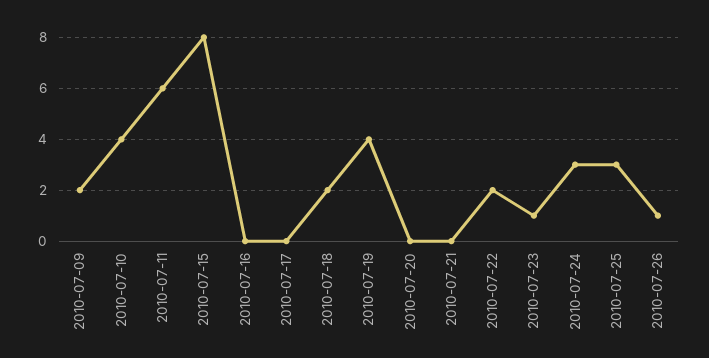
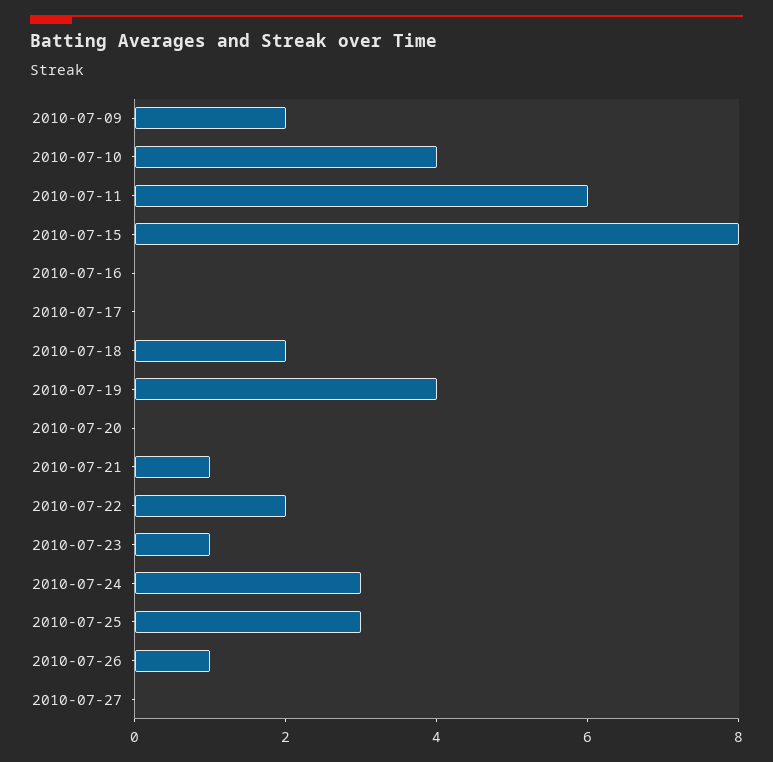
2010-07-21: 0 -> 1
2010-07-27: none -> 0

